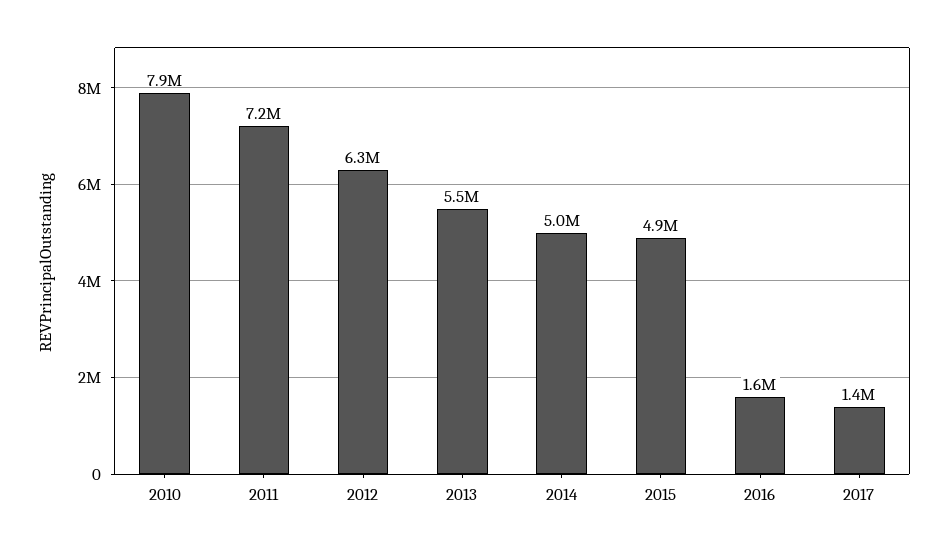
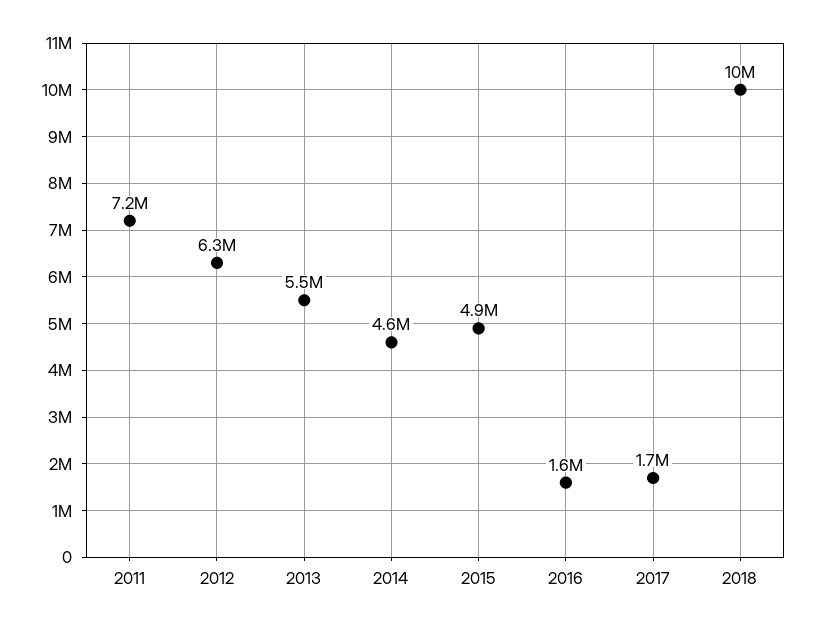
2010: 7900000 -> none
2014: 5000000 -> 4600000
2017: 1400000 -> 1700000
2018: none -> 10000000

